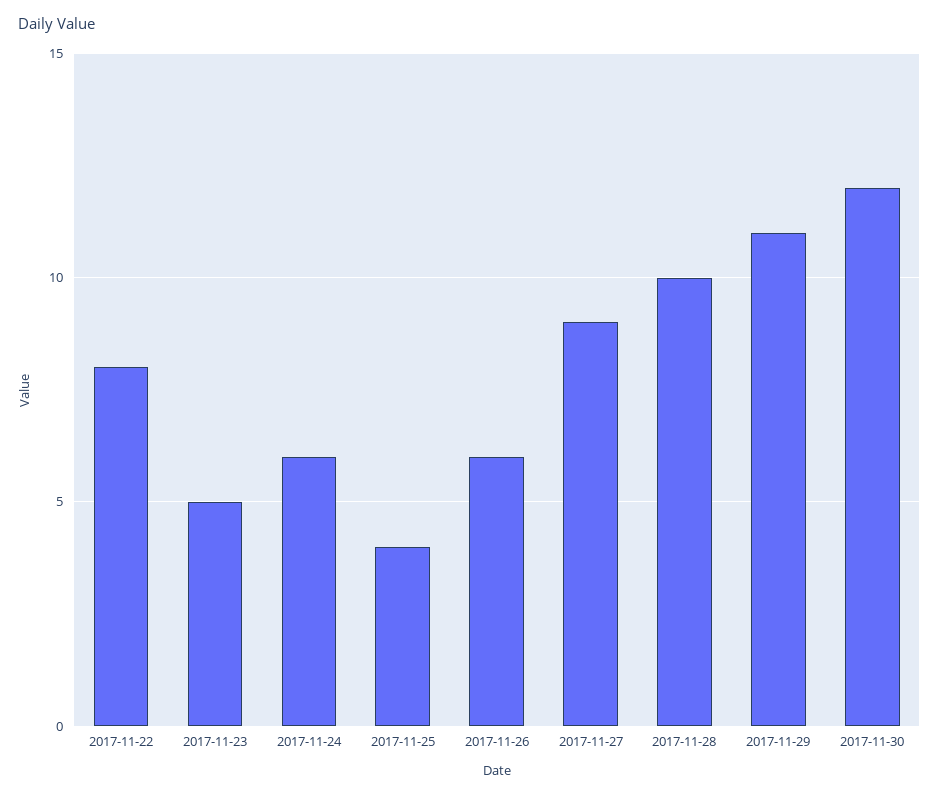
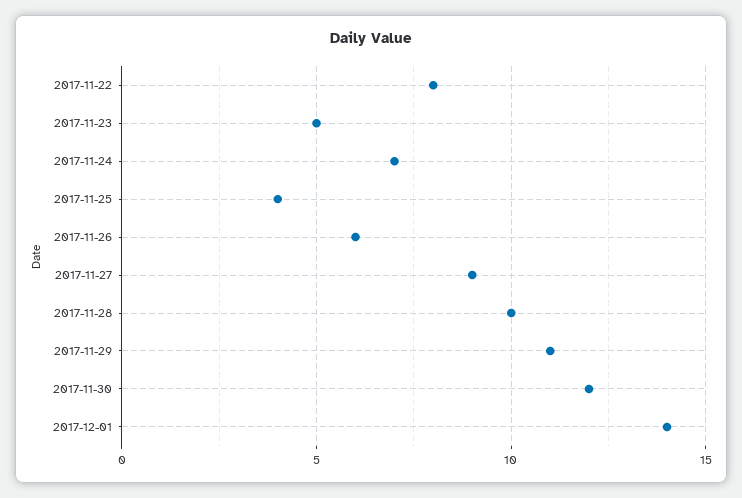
2017-11-24: 6 -> 7
2017-12-01: none -> 14

